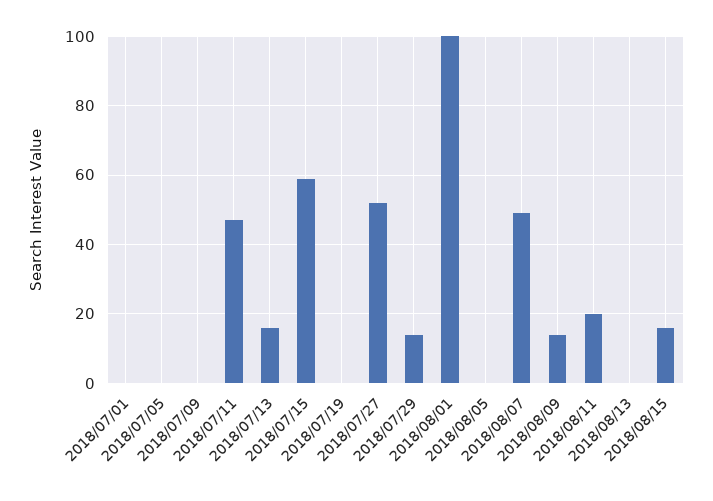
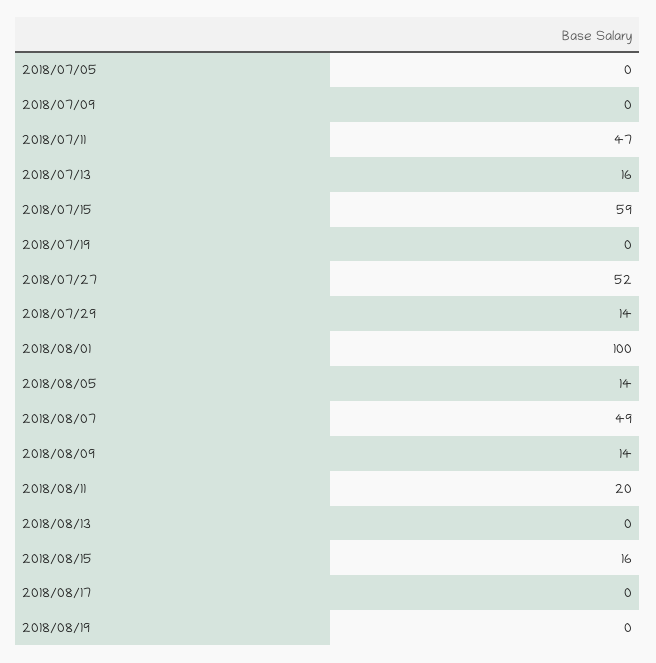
2018/07/01: 0 -> none
2018/08/05: 0 -> 14
2018/08/17: none -> 0
2018/08/19: none -> 0

